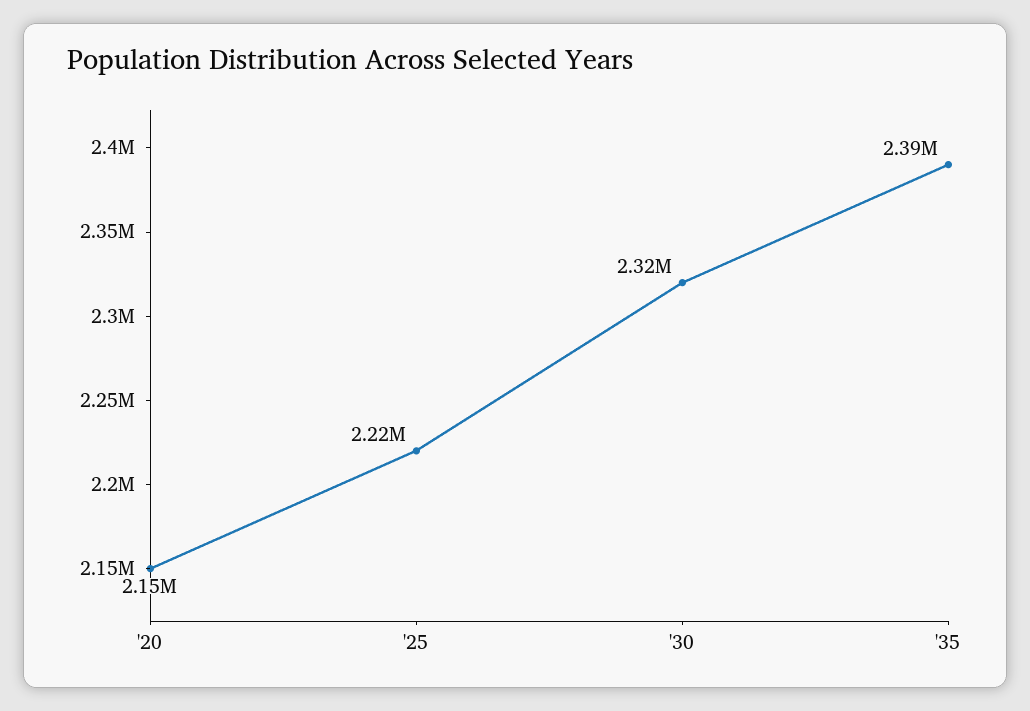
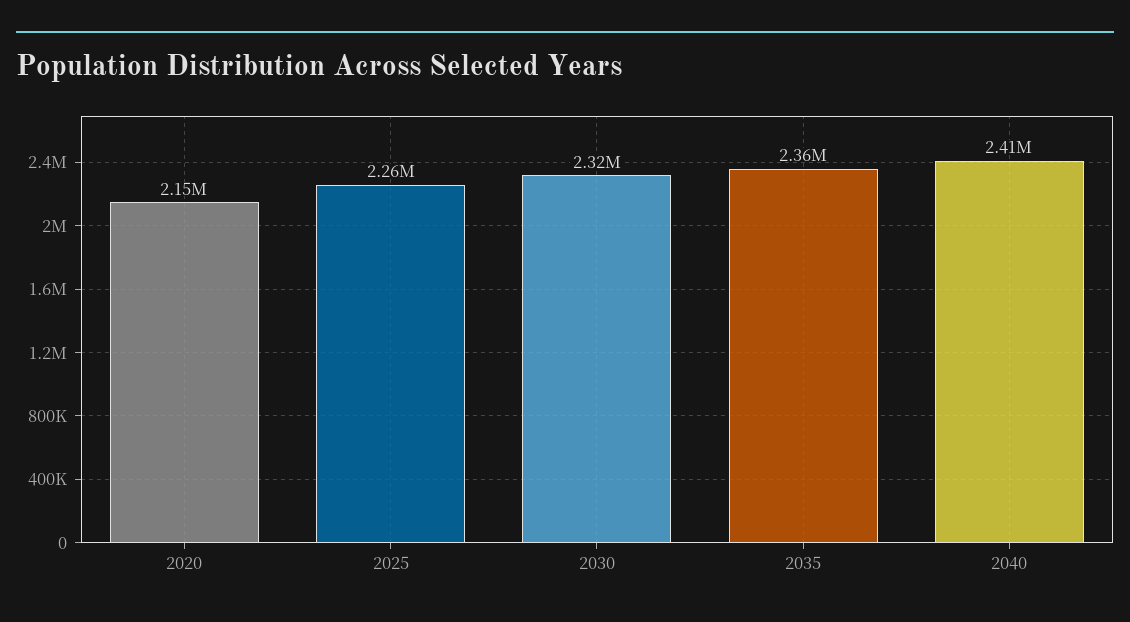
'25: 2220000 -> 2260000
'35: 2390000 -> 2360000
2040: none -> 2410000

